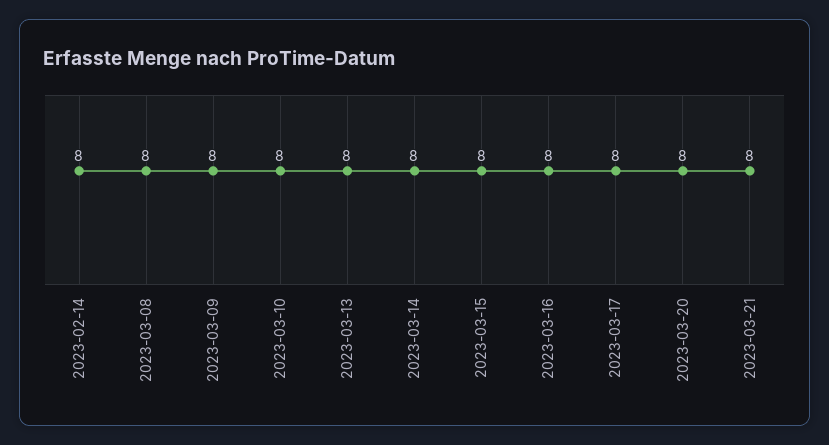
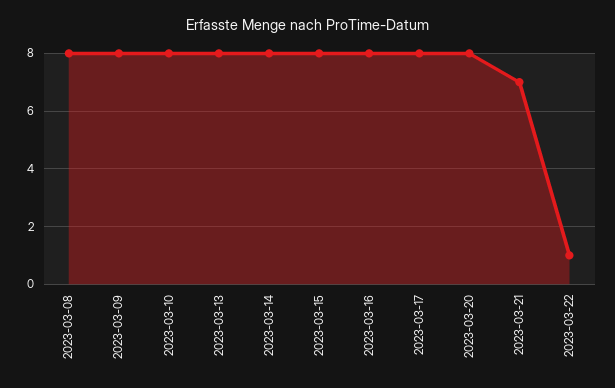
2023-02-14: 8 -> none
2023-03-21: 8 -> 7
2023-03-22: none -> 1

